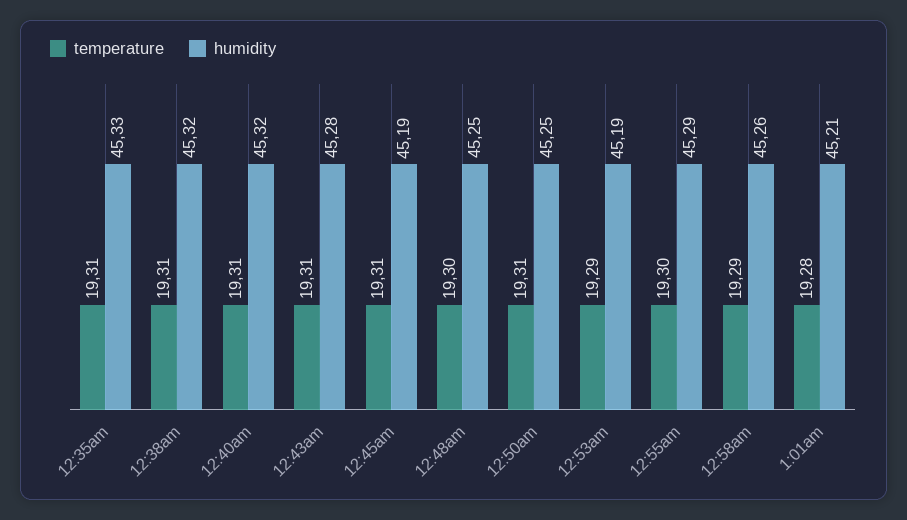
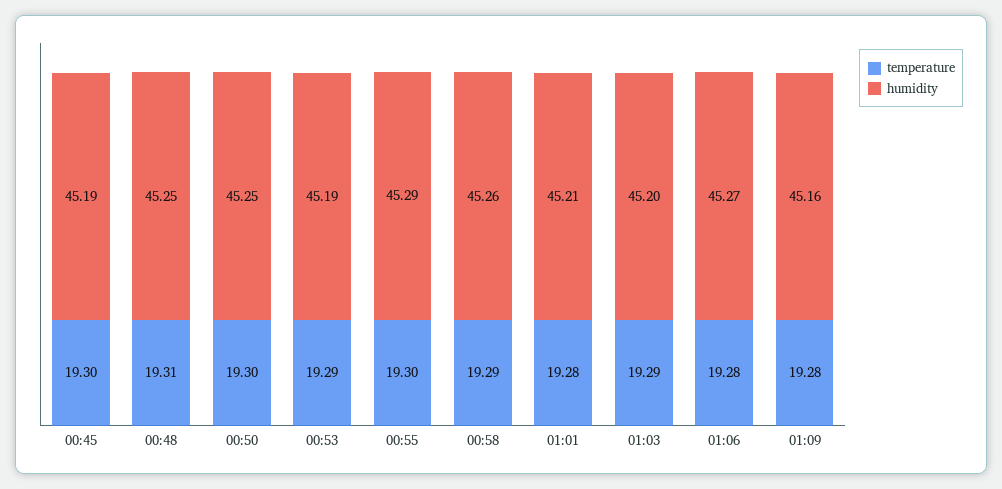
temperature, 12:35am: 19.31 -> none
humidity, 12:35am: 45.33 -> none
temperature, 12:38am: 19.31 -> none
humidity, 12:38am: 45.32 -> none
temperature, 12:40am: 19.31 -> none
humidity, 12:40am: 45.32 -> none
temperature, 12:43am: 19.31 -> none
humidity, 12:43am: 45.28 -> none
temperature, 12:45am: 19.31 -> 19.3
temperature, 12:48am: 19.3 -> 19.31
temperature, 12:50am: 19.31 -> 19.3
temperature, 01:03: none -> 19.29
humidity, 01:03: none -> 45.2
temperature, 01:06: none -> 19.28
humidity, 01:06: none -> 45.27
temperature, 01:09: none -> 19.28
humidity, 01:09: none -> 45.16

